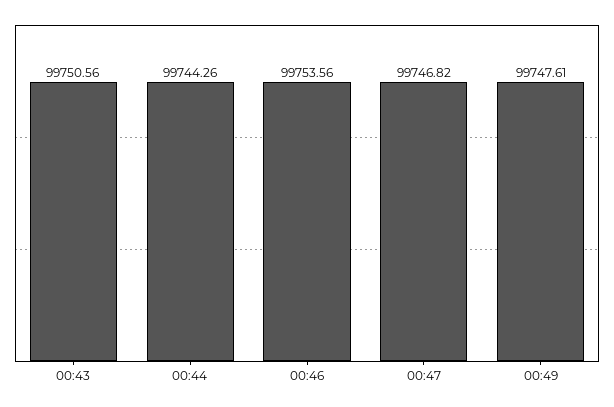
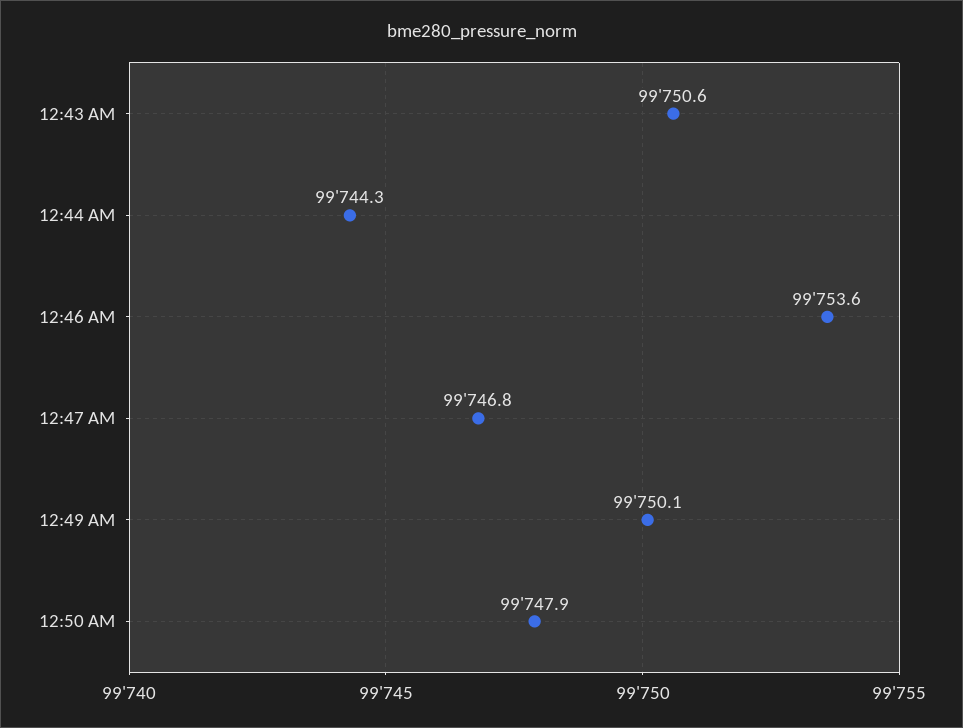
00:49: 99747.61 -> 99750.1
12:50 AM: none -> 99747.9

